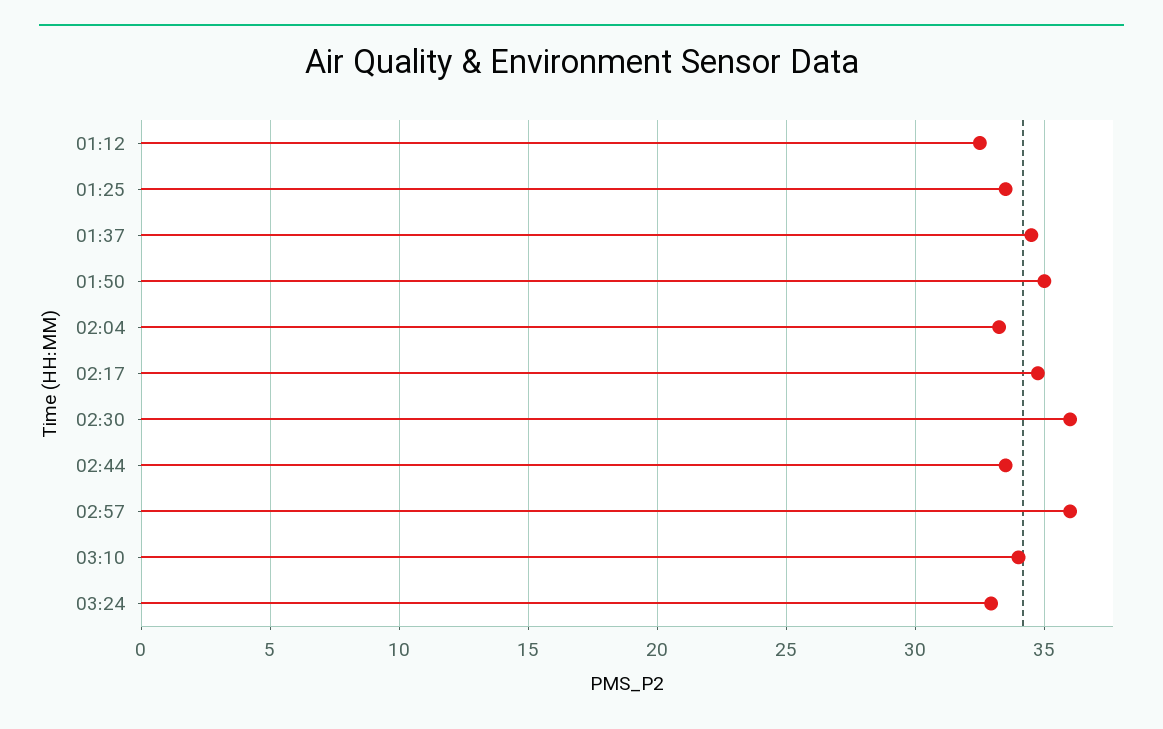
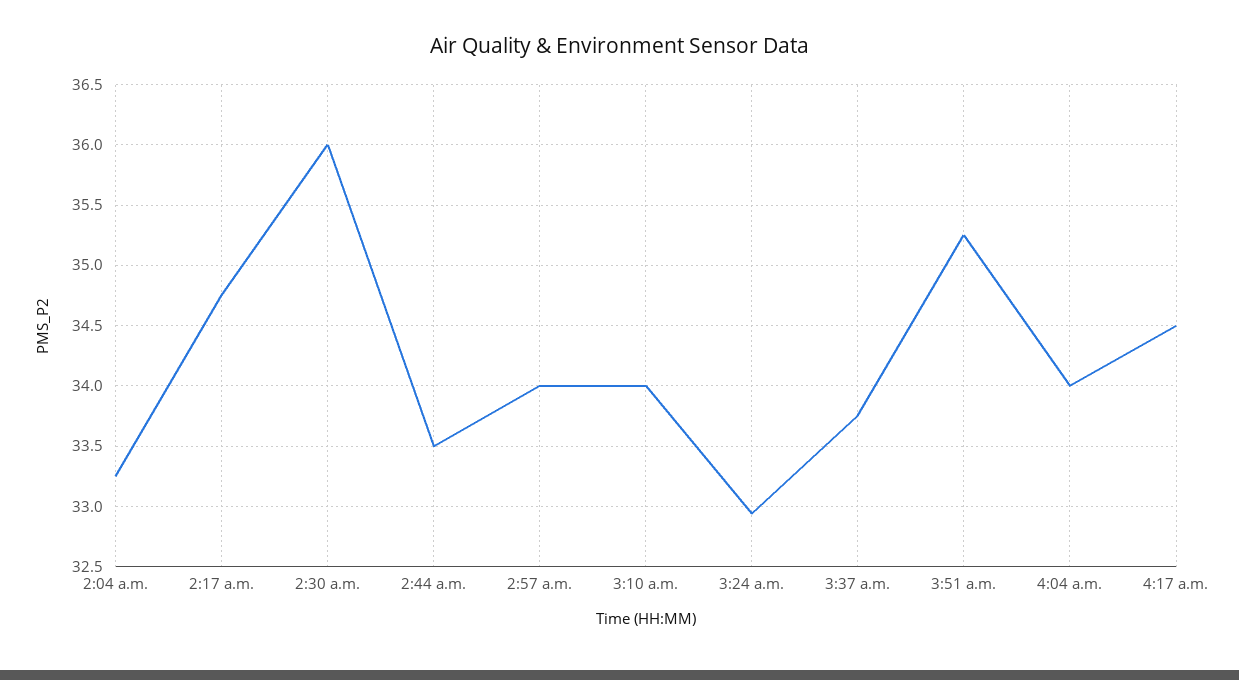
01:12: 32.5 -> none
01:25: 33.5 -> none
01:37: 34.5 -> none
01:50: 35 -> none
02:57: 36 -> 34
3:37 a.m.: none -> 33.75
3:51 a.m.: none -> 35.25
4:04 a.m.: none -> 34
4:17 a.m.: none -> 34.5

